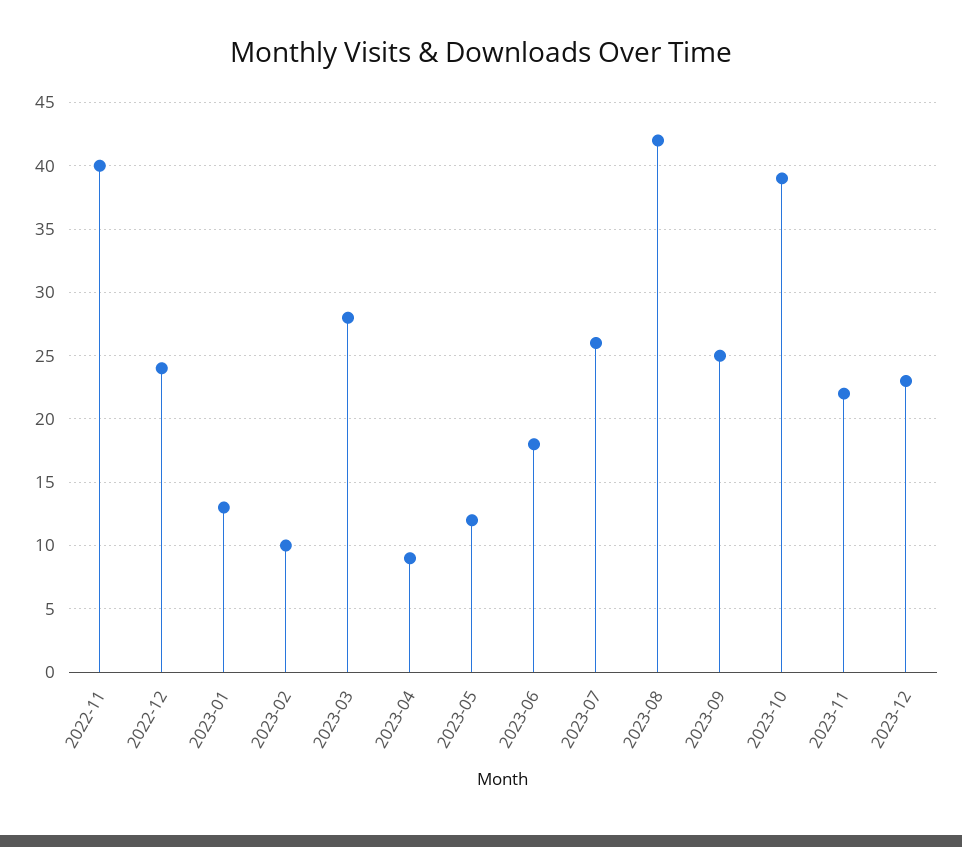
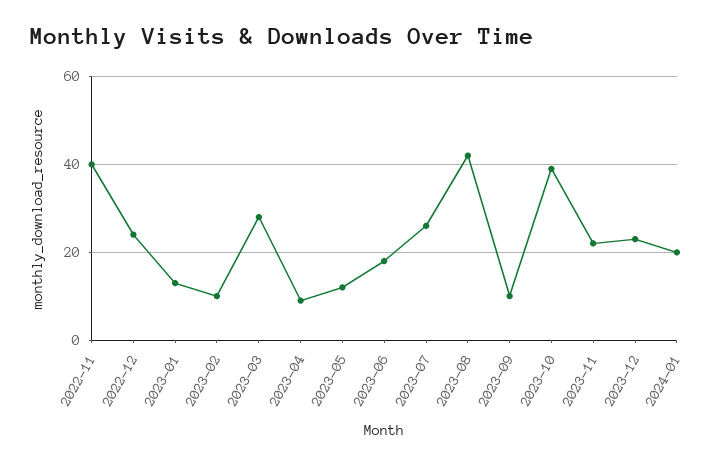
2023-09: 25 -> 10
2024-01: none -> 20

